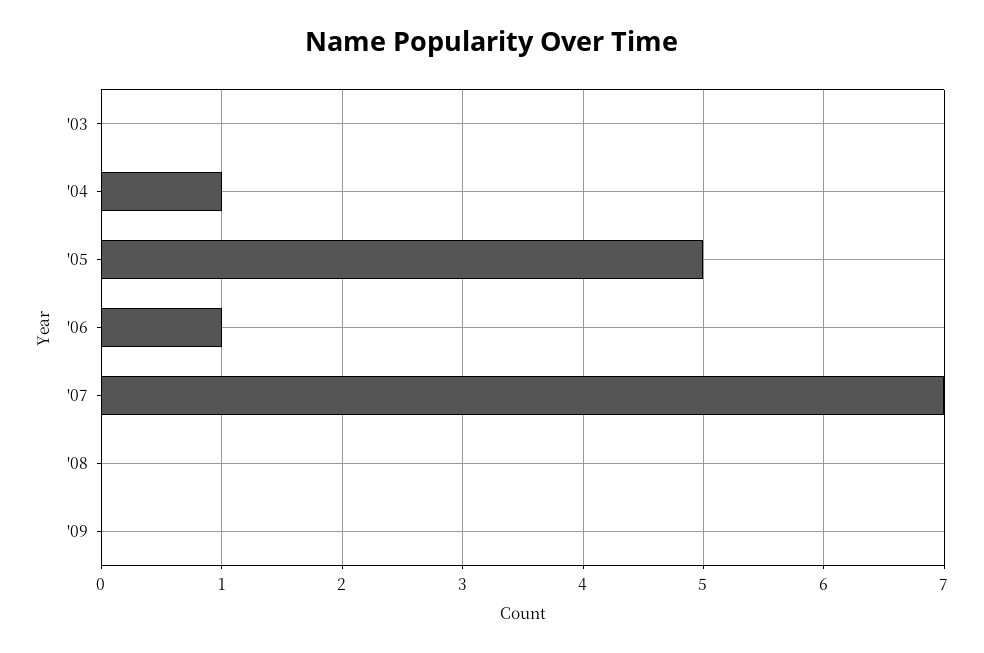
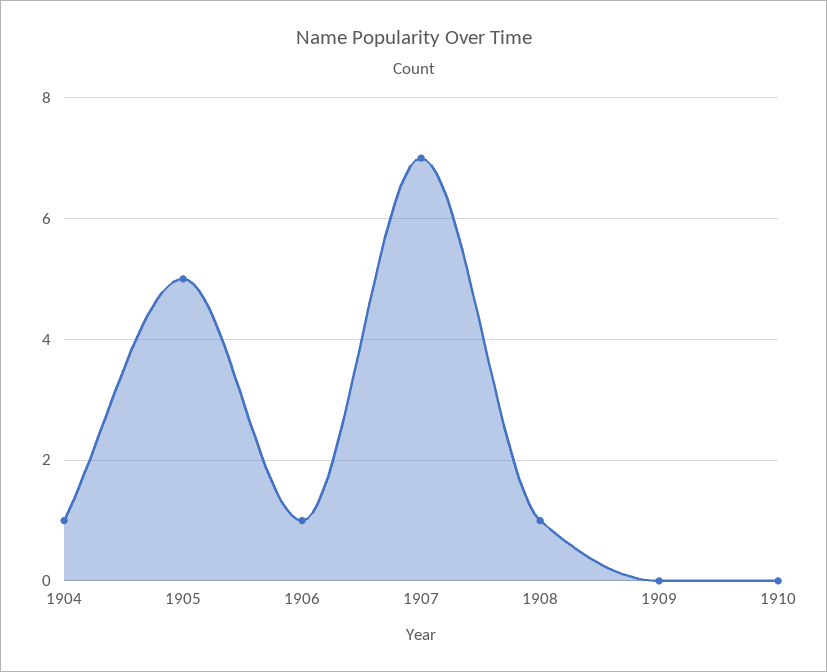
'03: 0 -> none
'08: 0 -> 1
1910: none -> 0

